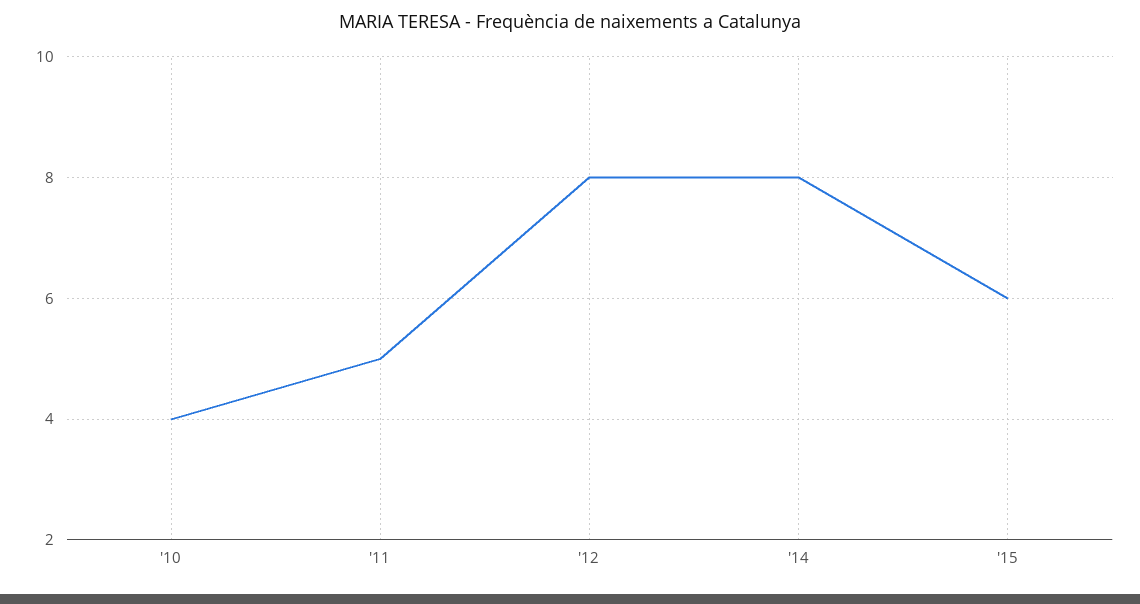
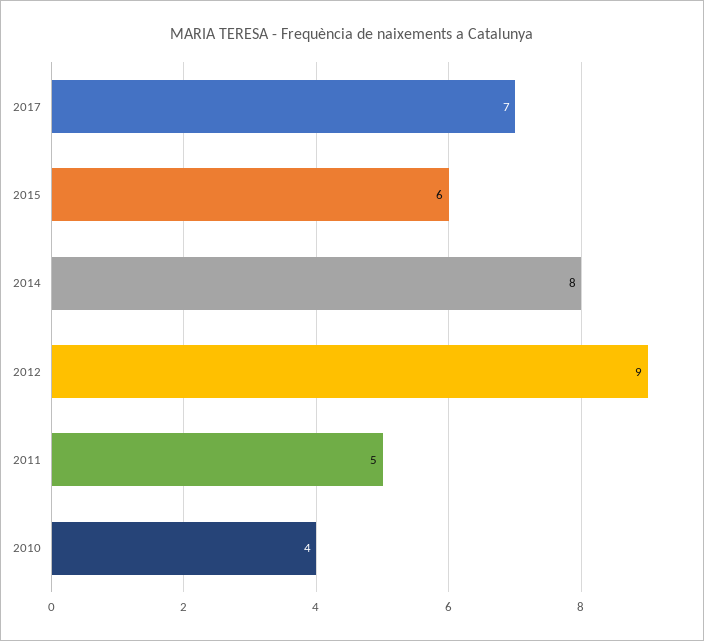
'12: 8 -> 9
2017: none -> 7

